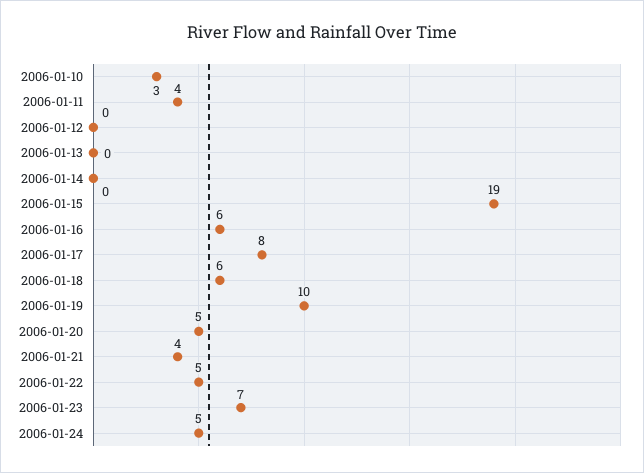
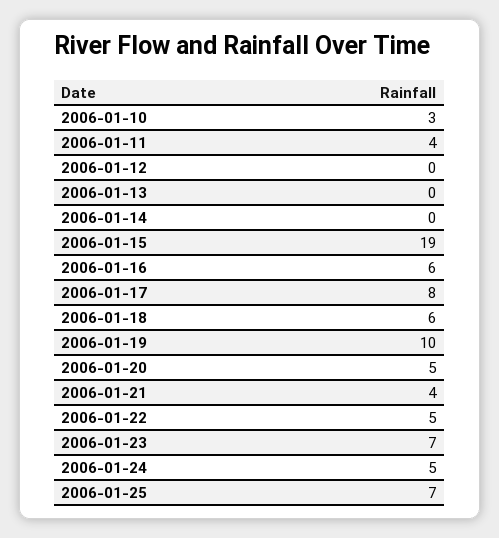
2006-01-25: none -> 7

